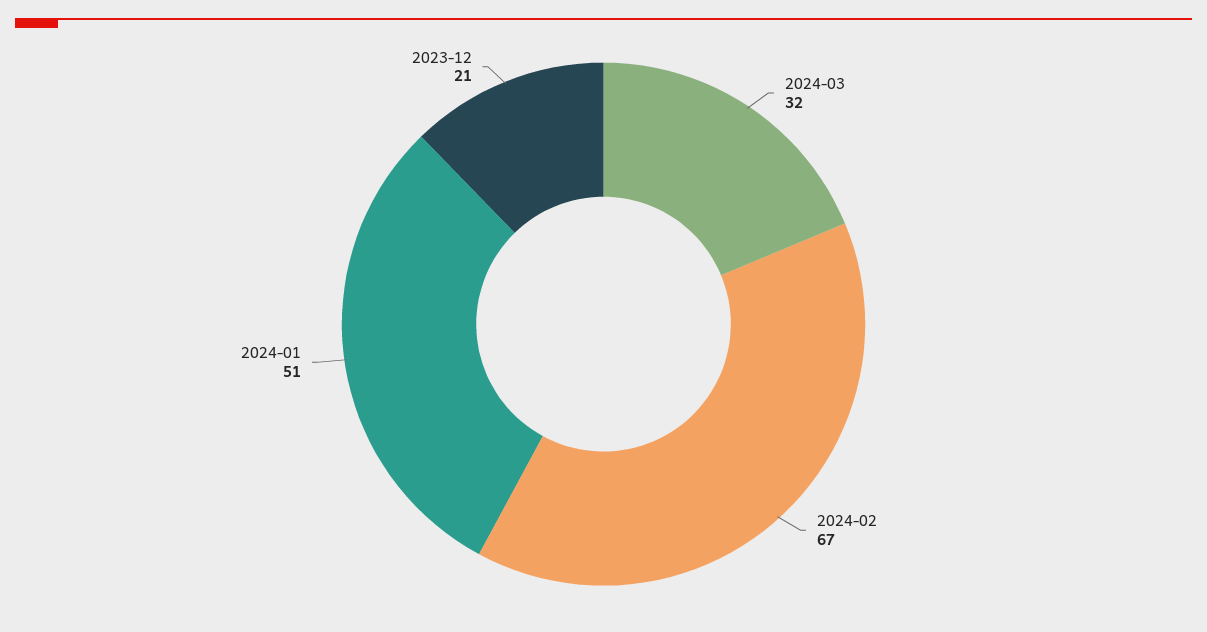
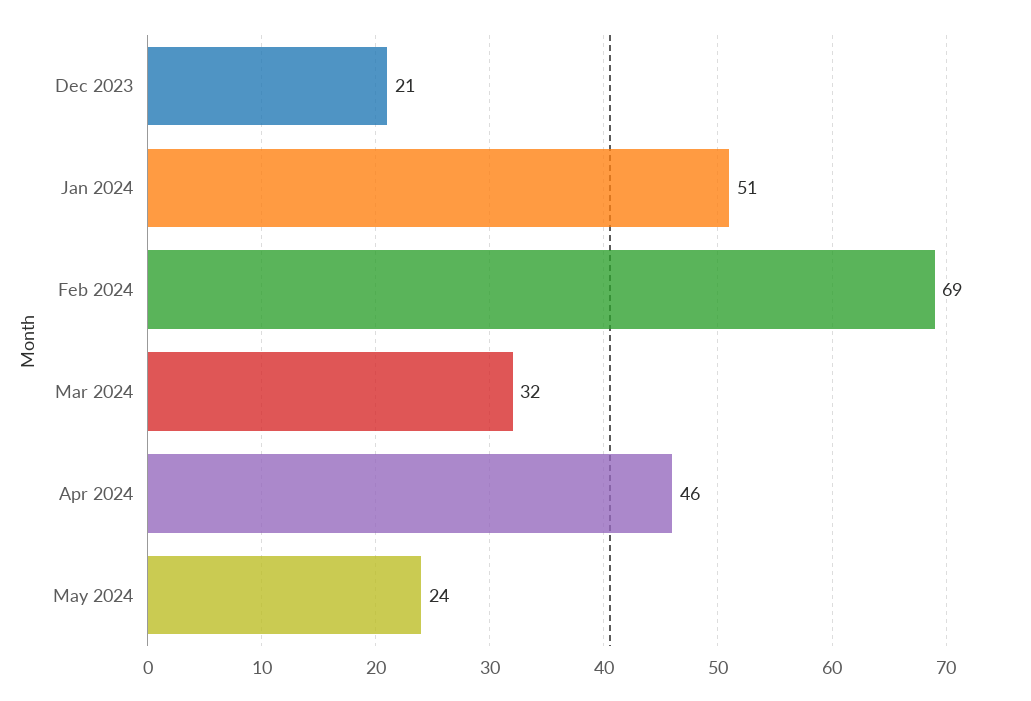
2024-02: 67 -> 69
Apr 2024: none -> 46
May 2024: none -> 24

